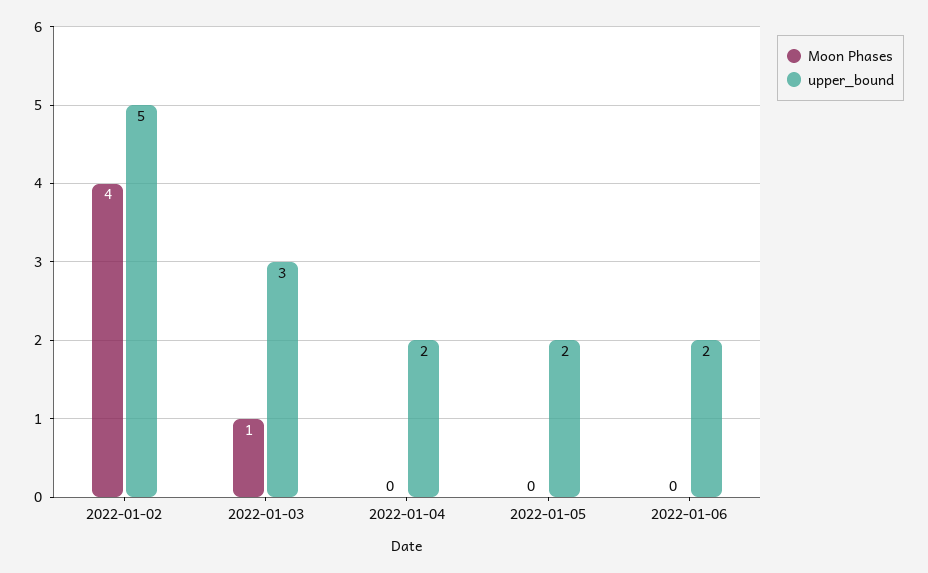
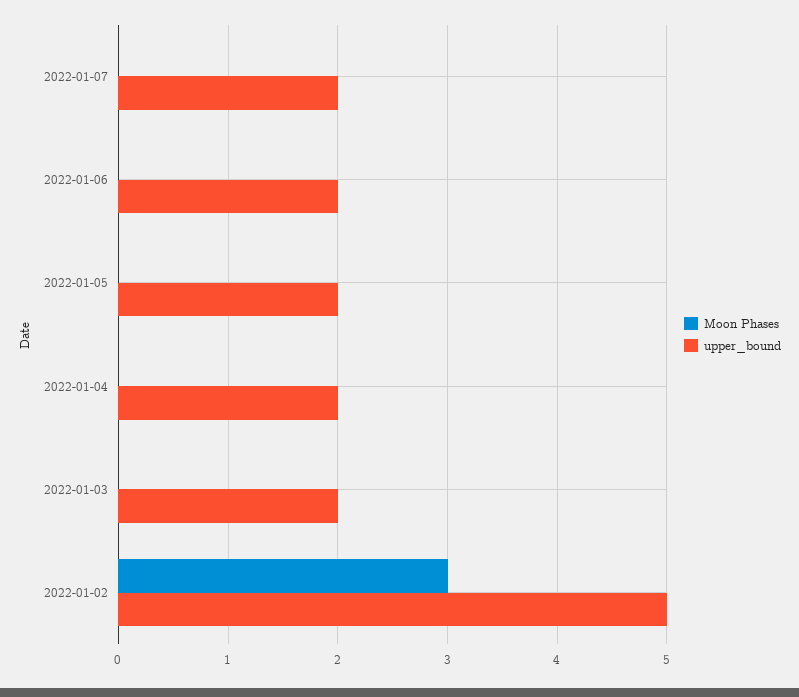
Moon Phases, 2022-01-02: 4 -> 3
Moon Phases, 2022-01-03: 1 -> 0
upper_bound, 2022-01-03: 3 -> 2
Moon Phases, 2022-01-07: none -> 0
upper_bound, 2022-01-07: none -> 2

